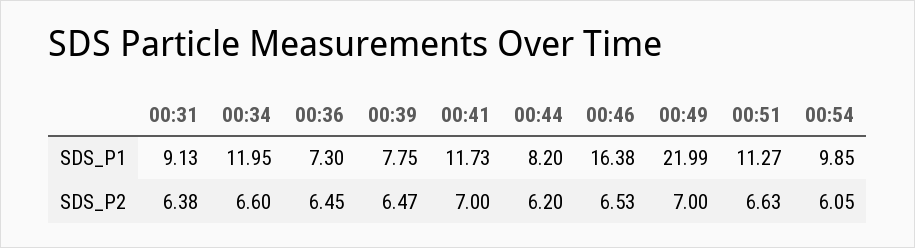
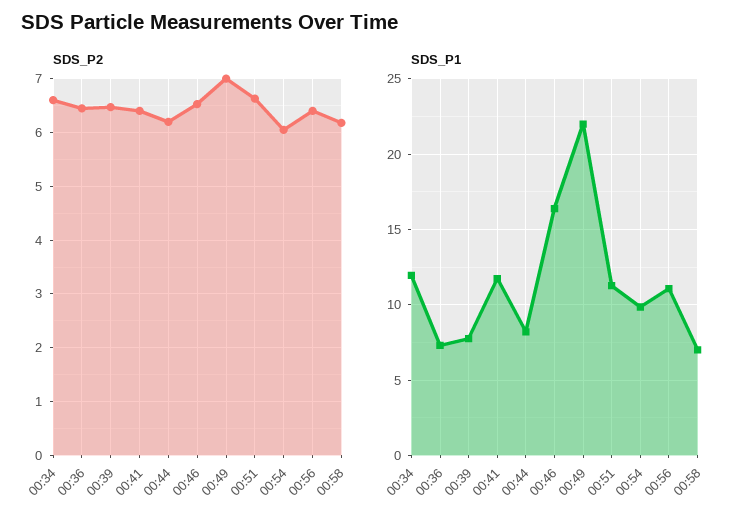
SDS_P1, 00:31: 9.13 -> none
SDS_P2, 00:31: 6.38 -> none
SDS_P2, 00:41: 7 -> 6.4
SDS_P2, 00:56: none -> 6.4
SDS_P2, 00:58: none -> 6.2
SDS_P1, 00:56: none -> 11
SDS_P1, 00:58: none -> 7

